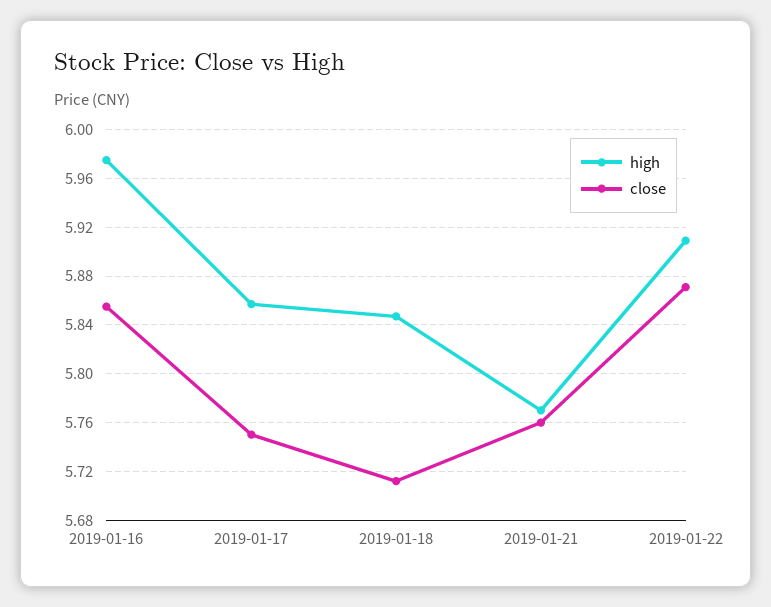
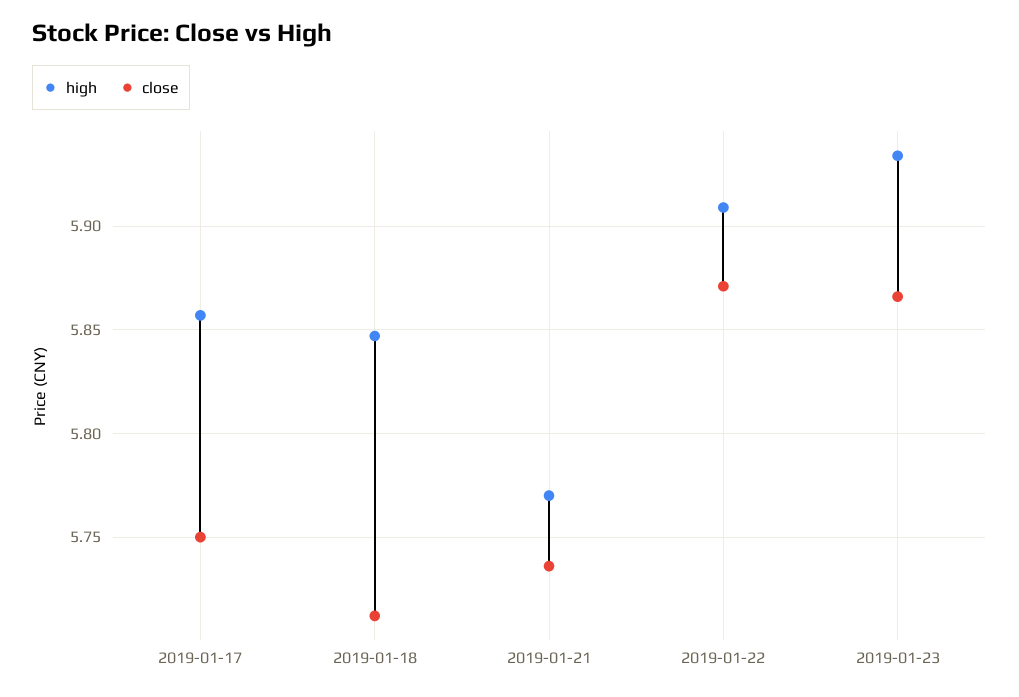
high, 2019-01-16: 5.975 -> none
close, 2019-01-16: 5.855 -> none
close, 2019-01-21: 5.76 -> 5.735
high, 2019-01-23: none -> 5.935
close, 2019-01-23: none -> 5.865

